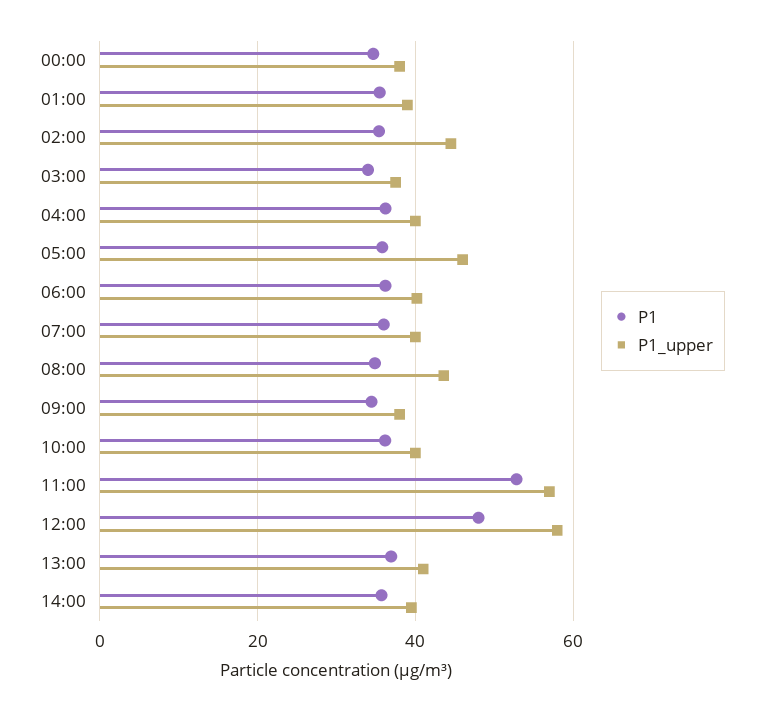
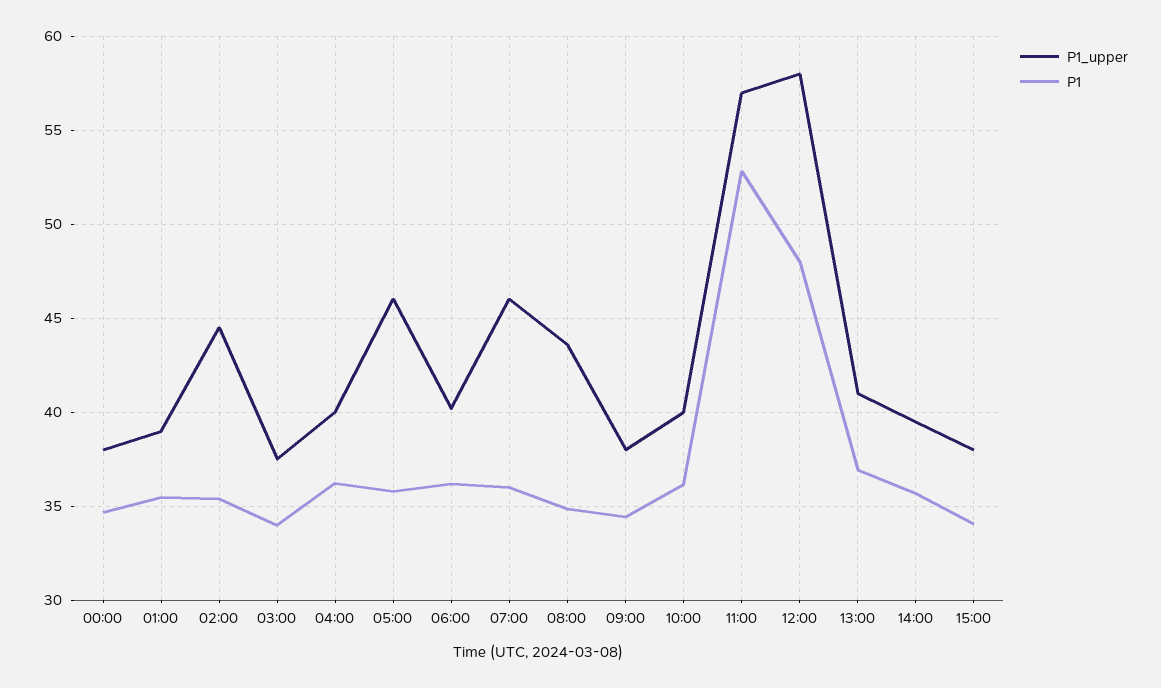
P1_upper, 07:00: 40 -> 46
P1_upper, 15:00: none -> 38
P1, 15:00: none -> 34

